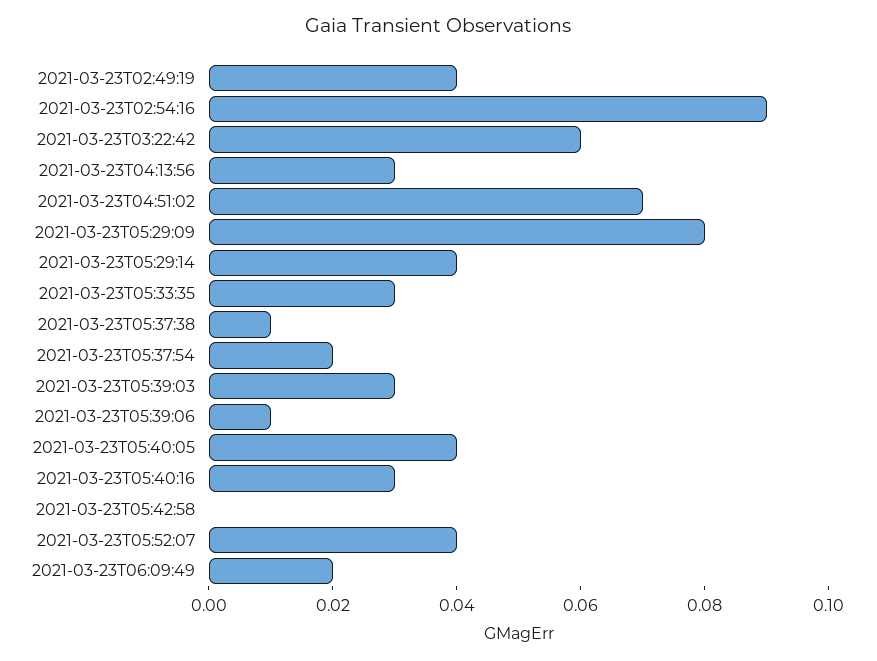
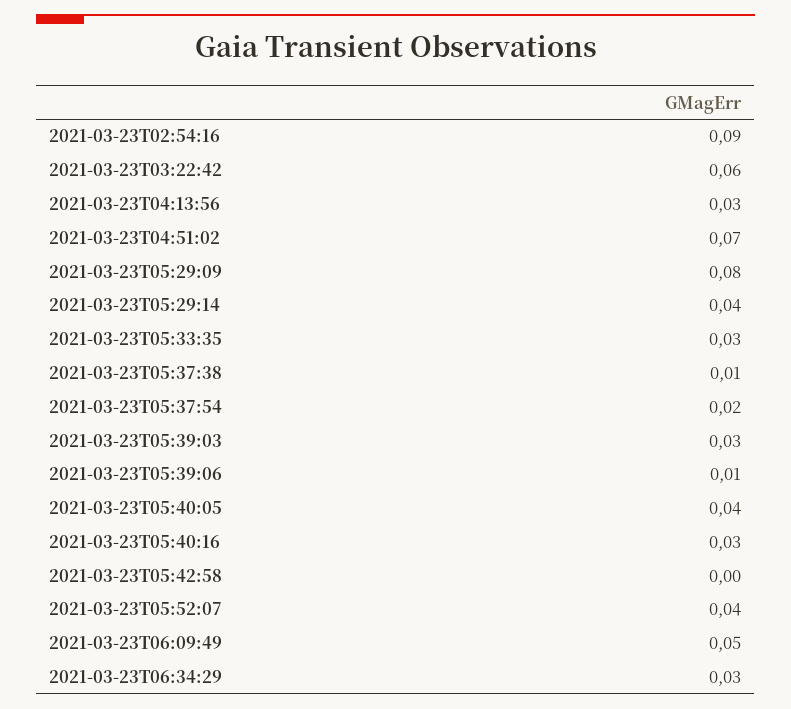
2021-03-23T02:49:19: 0.04 -> none
2021-03-23T06:09:49: 0.02 -> 0.05
2021-03-23T06:34:29: none -> 0.03

